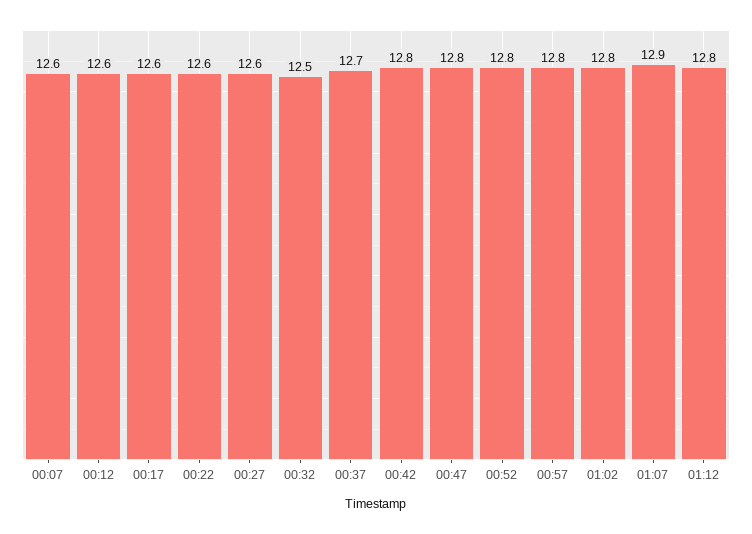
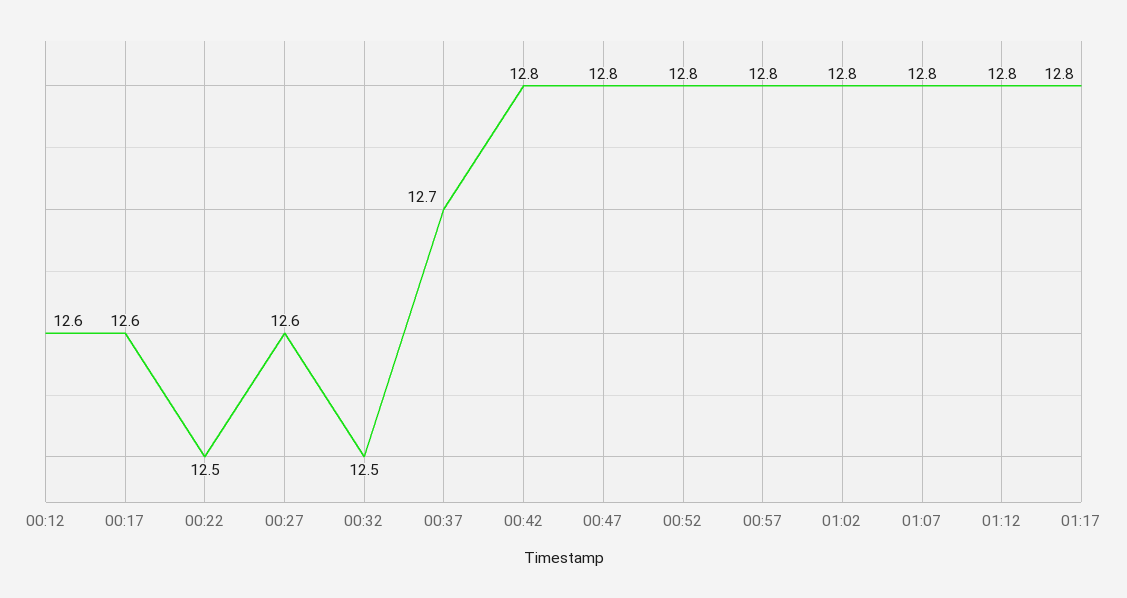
00:07: 12.6 -> none
00:22: 12.6 -> 12.5
01:07: 12.9 -> 12.8
01:17: none -> 12.8

